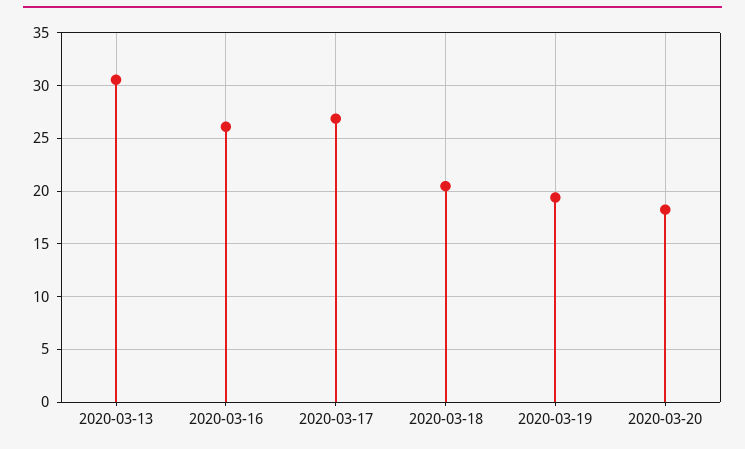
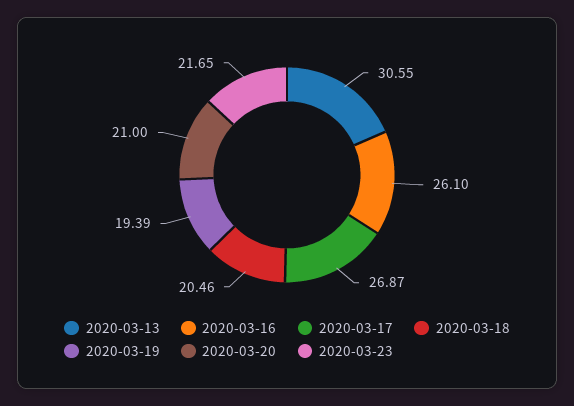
2020-03-20: 18 -> 21
2020-03-23: none -> 21.65

